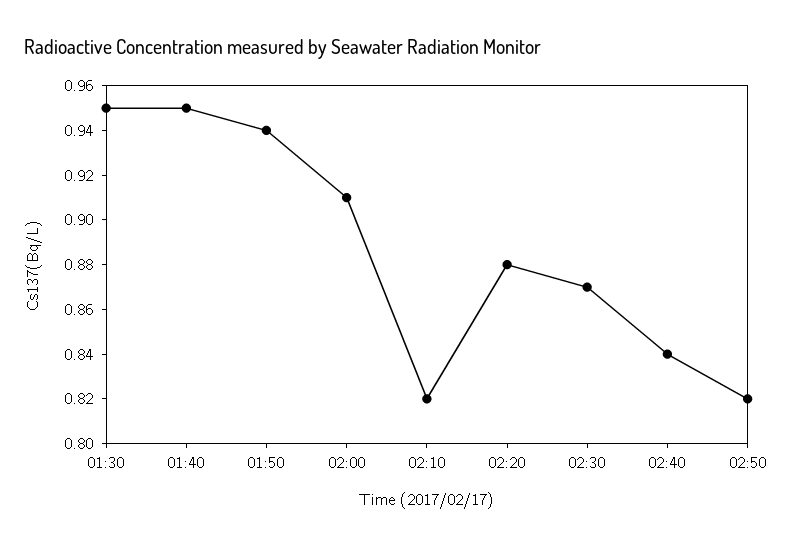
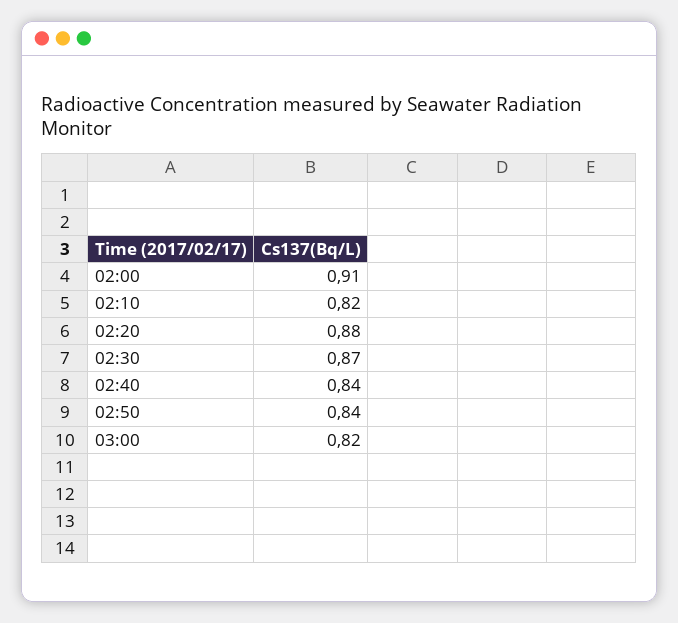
01:30: 0.95 -> none
01:40: 0.95 -> none
01:50: 0.94 -> none
02:50: 0.82 -> 0.84
03:00: none -> 0.82

